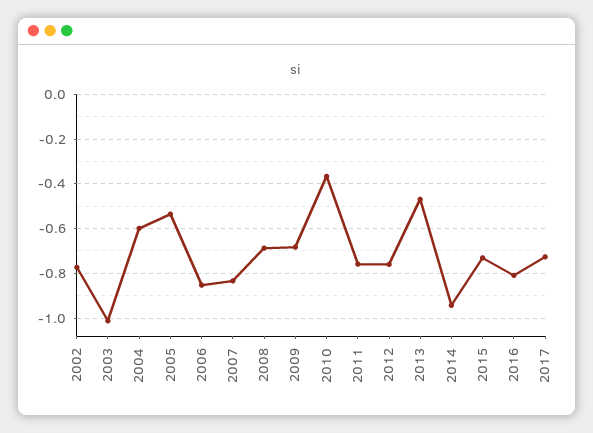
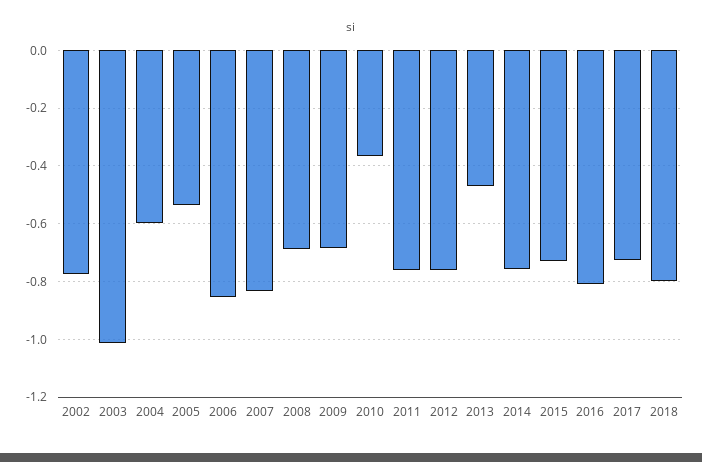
2014: -0.95 -> -0.75
2018: none -> -0.8

